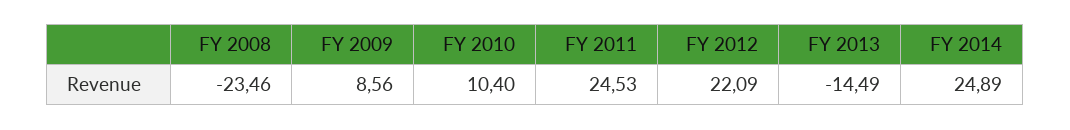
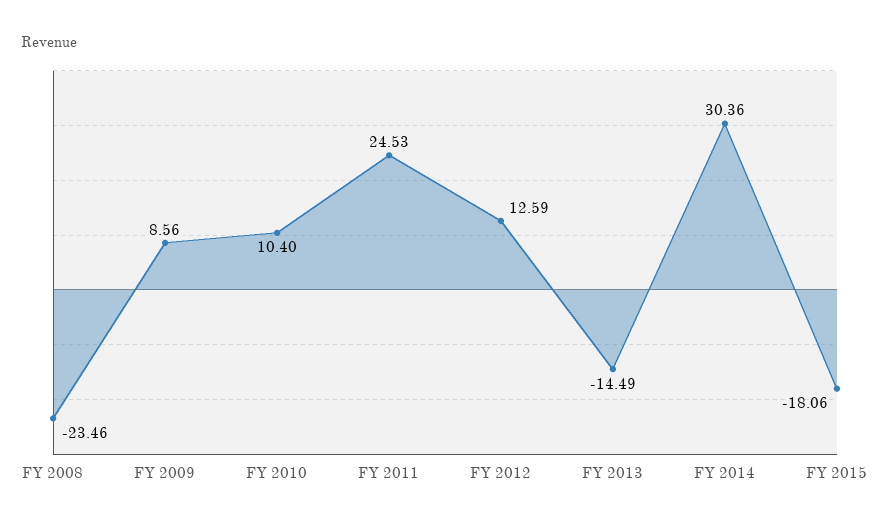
FY 2012: 22.09 -> 12.59
FY 2014: 24.89 -> 30.36
FY 2015: none -> -18.06

